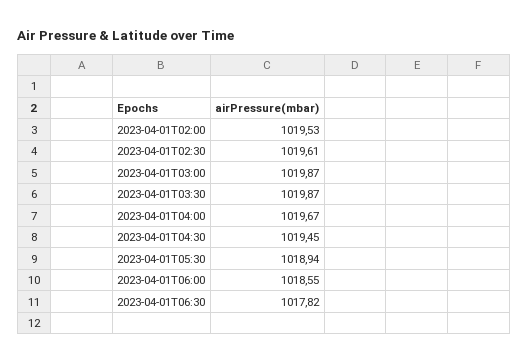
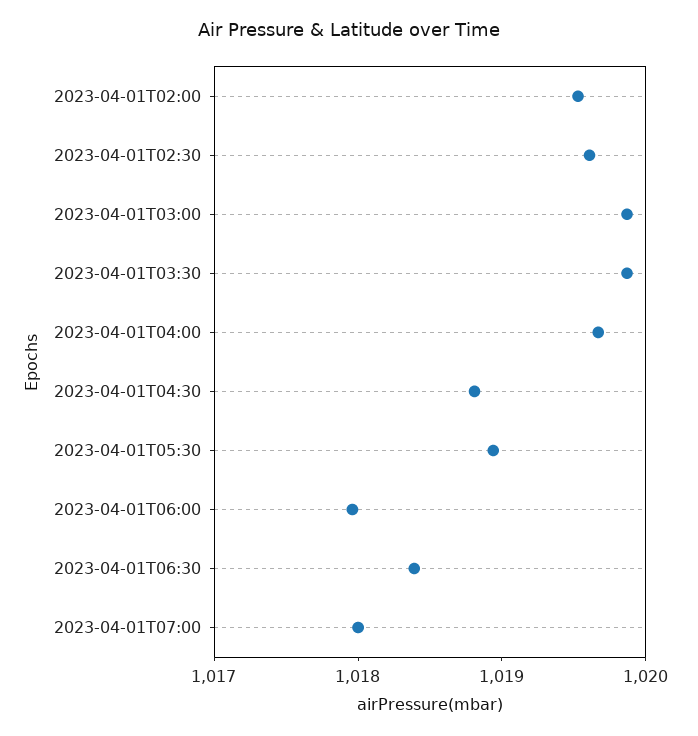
2023-04-01T04:30: 1019.45 -> 1018.8
2023-04-01T06:00: 1018.55 -> 1018
2023-04-01T06:30: 1017.82 -> 1018.4
2023-04-01T07:00: none -> 1018

